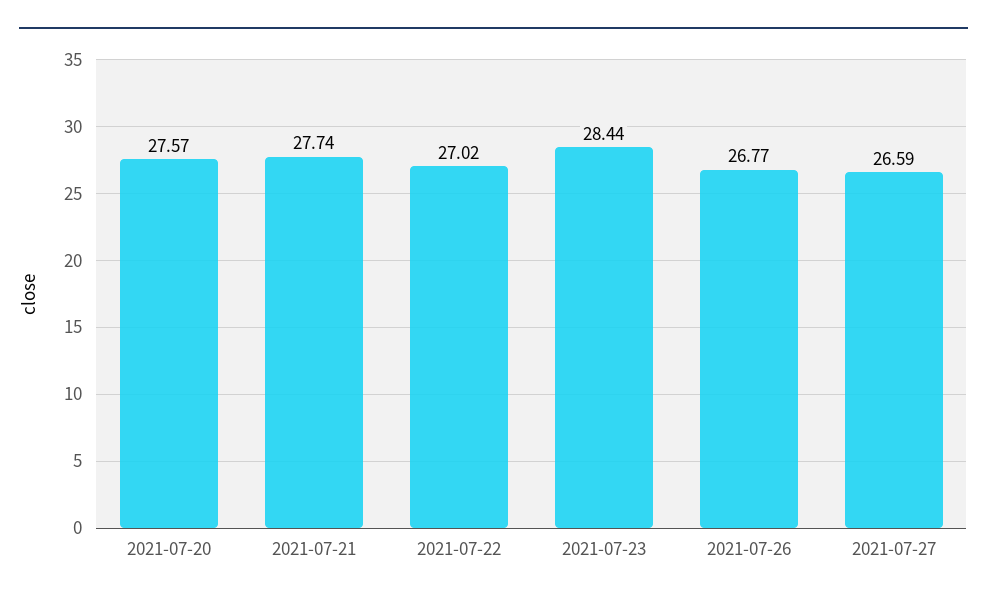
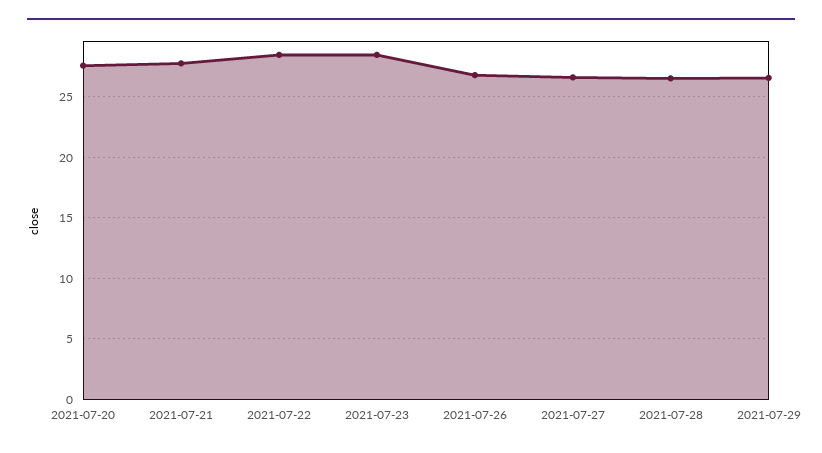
2021-07-22: 27.02 -> 28.5
2021-07-28: none -> 26.5
2021-07-29: none -> 26.5

